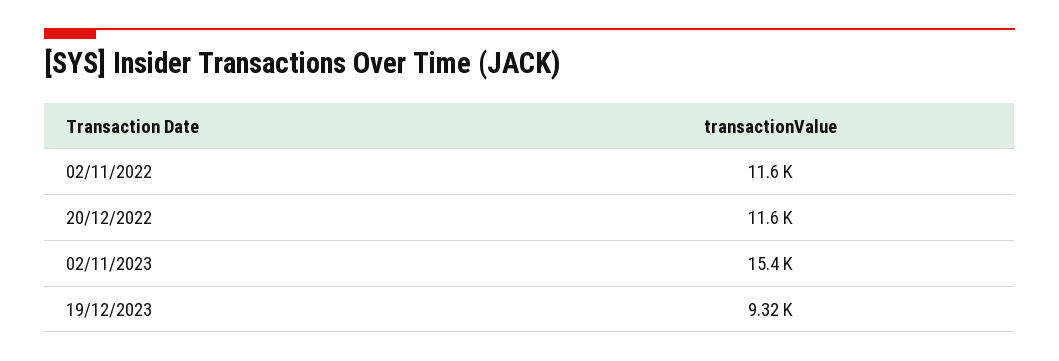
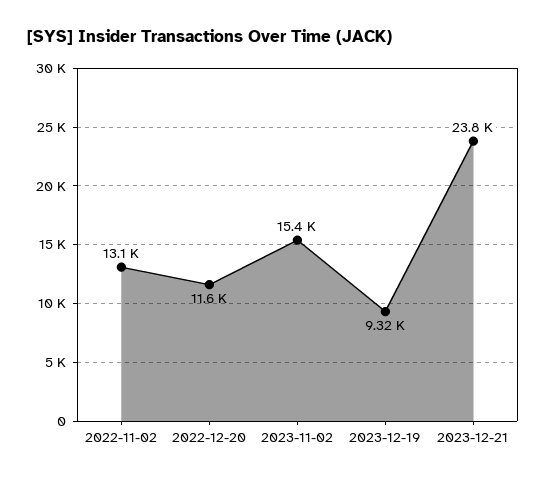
02/11/2022: 11600 -> 13100
2023-12-21: none -> 23800

